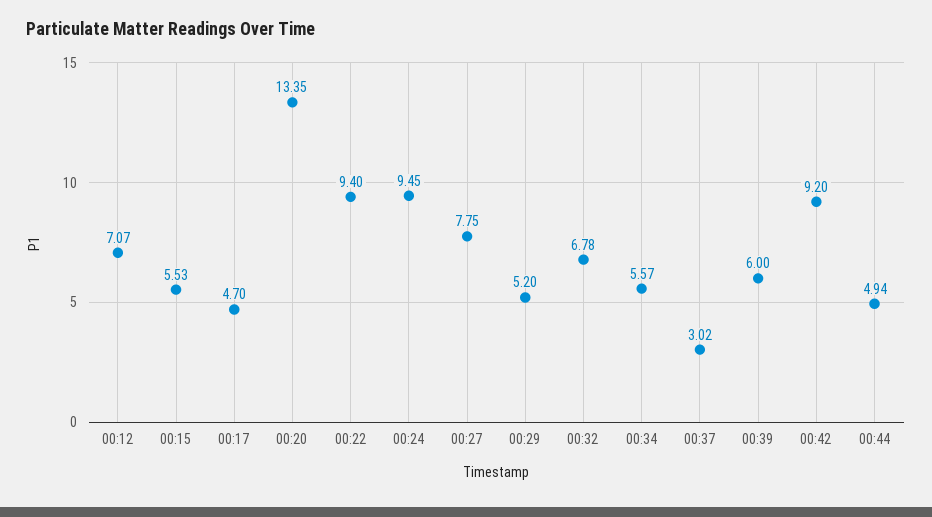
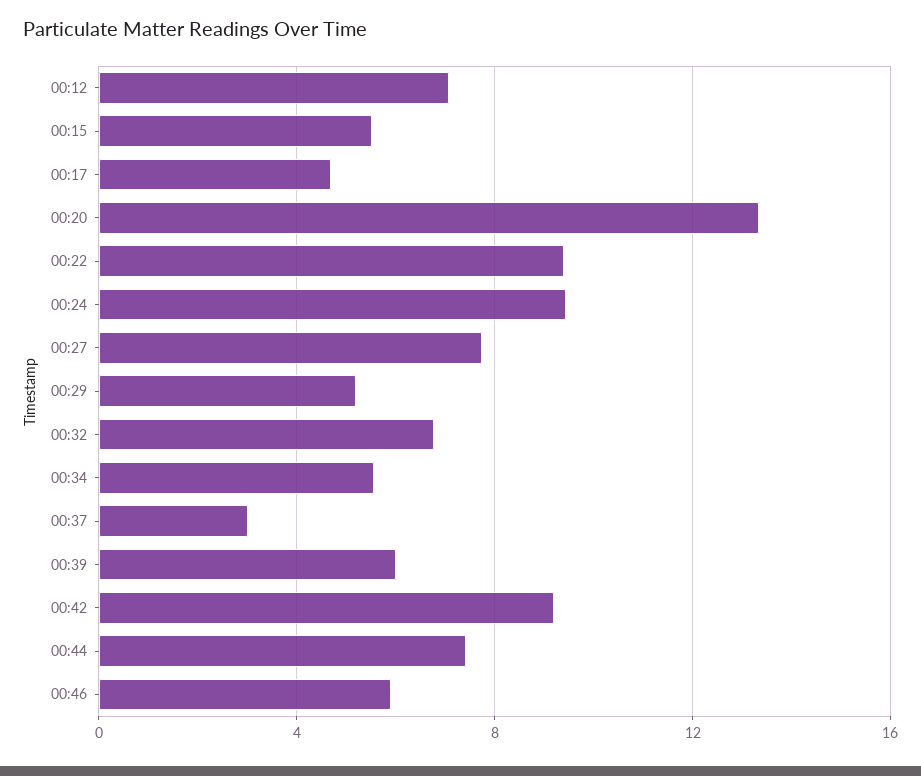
00:44: 4.94 -> 7.5
00:46: none -> 6

